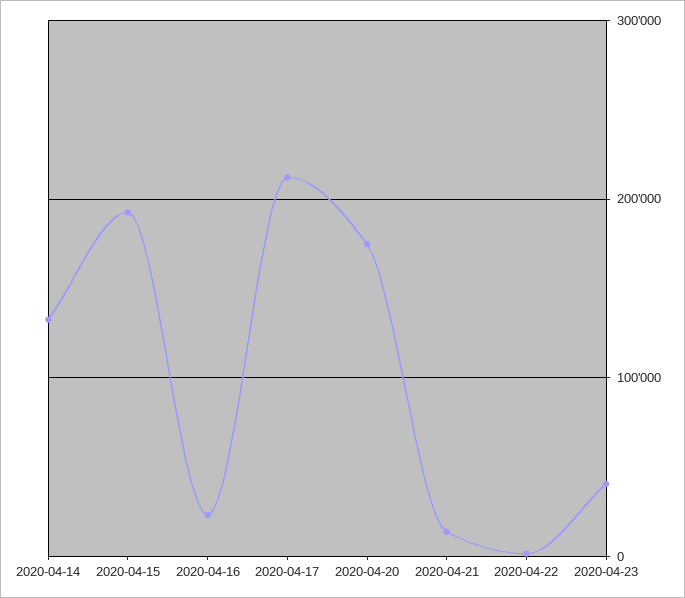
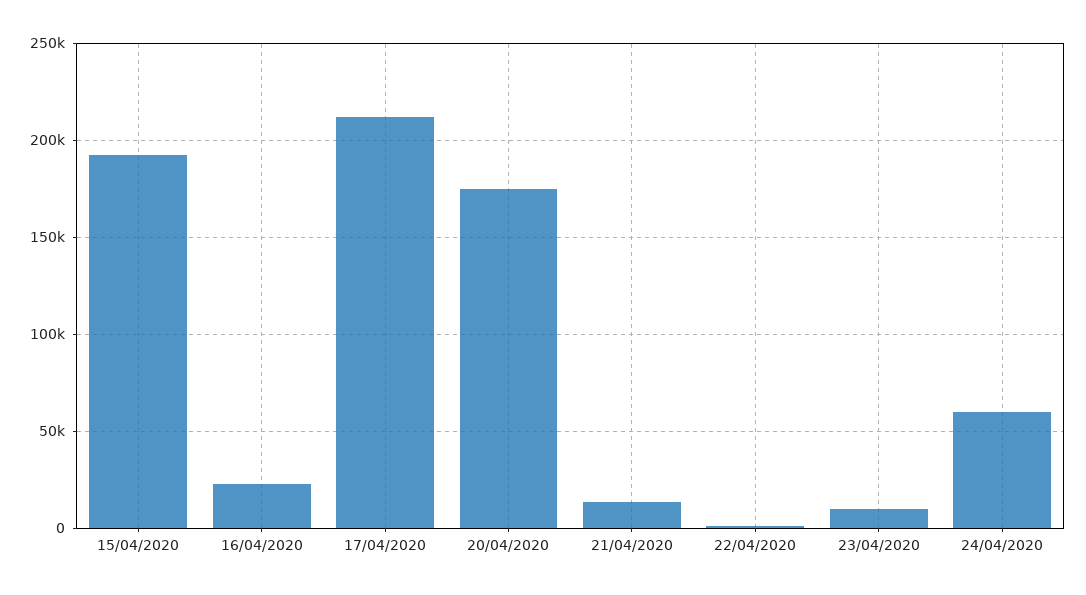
2020-04-14: 130000 -> none
2020-04-23: 40000 -> 10000
24/04/2020: none -> 60000

